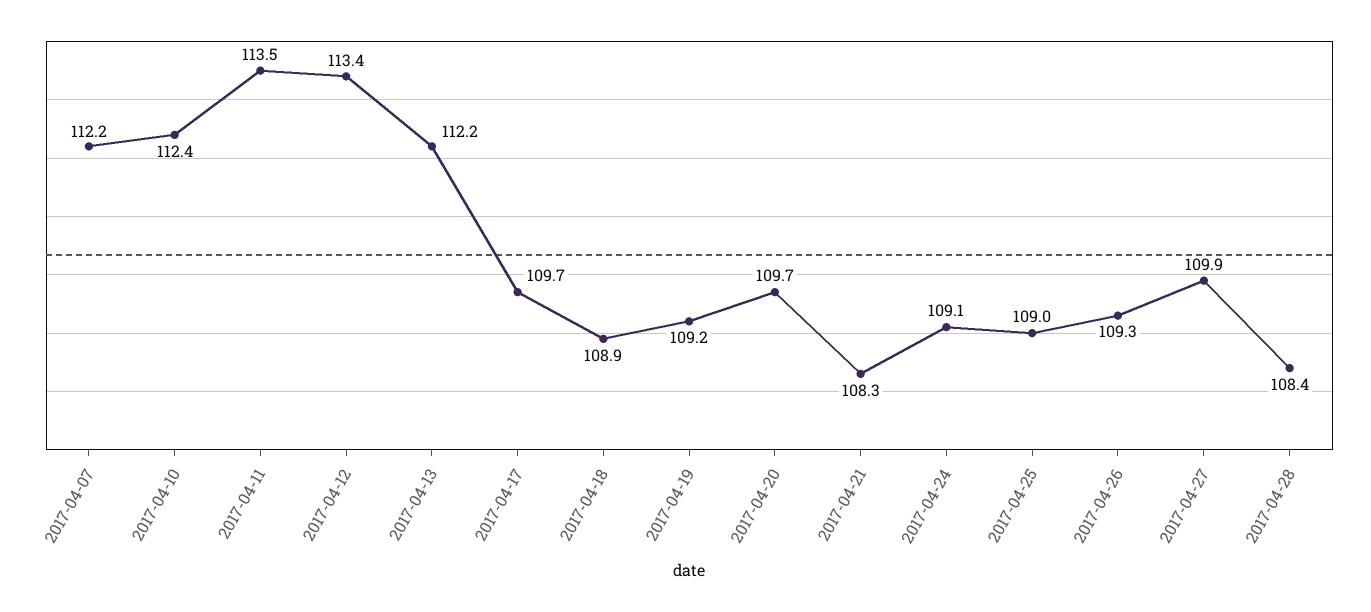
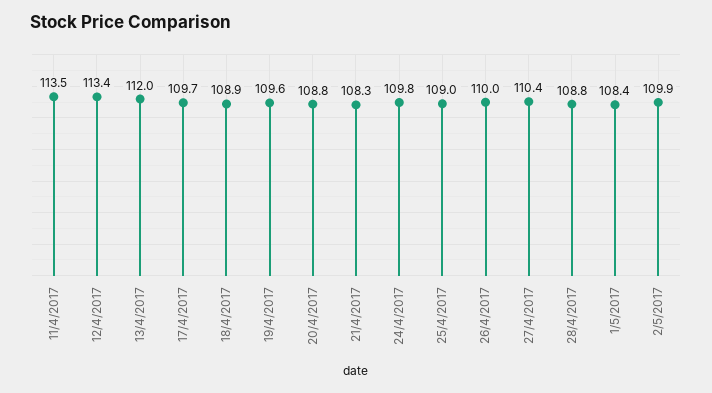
2017-04-07: 112.2 -> none
2017-04-10: 112.4 -> none
2017-04-13: 112.2 -> 112
2017-04-19: 109.2 -> 109.6
2017-04-20: 109.7 -> 108.8
2017-04-24: 109.1 -> 109.8
2017-04-26: 109.3 -> 110
2017-04-27: 109.9 -> 110.4
2017-04-28: 108.4 -> 108.8
1/5/2017: none -> 108.4
2/5/2017: none -> 109.9

